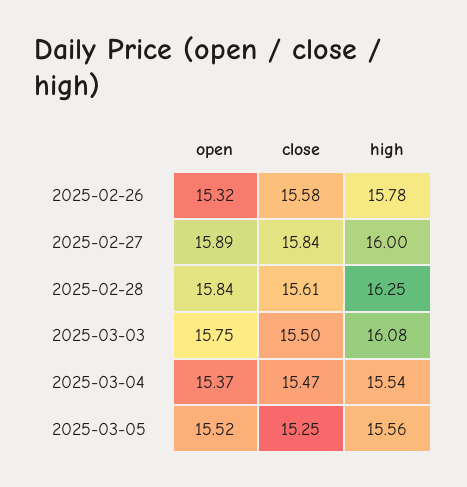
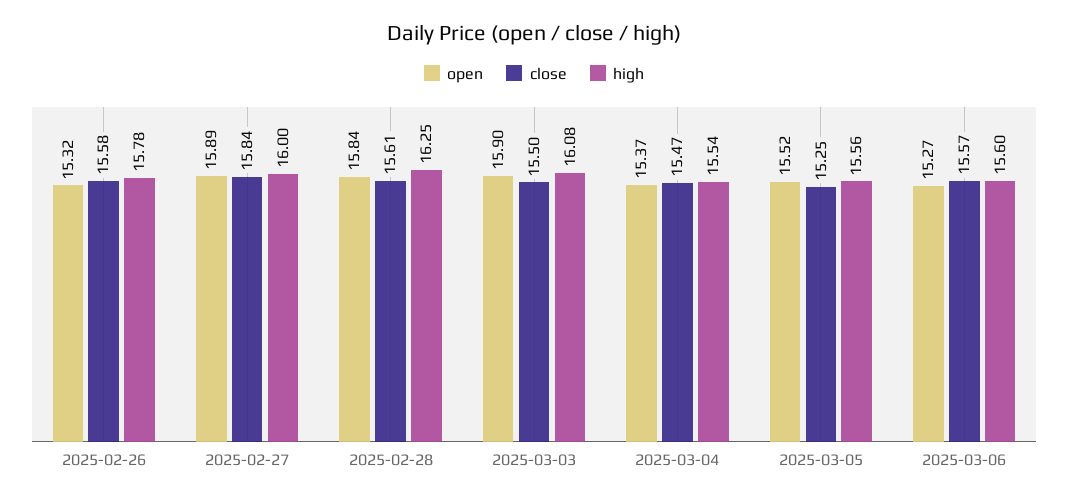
open, 2025-03-03: 15.75 -> 15.9
open, 2025-03-06: none -> 15.27
close, 2025-03-06: none -> 15.57
high, 2025-03-06: none -> 15.6

